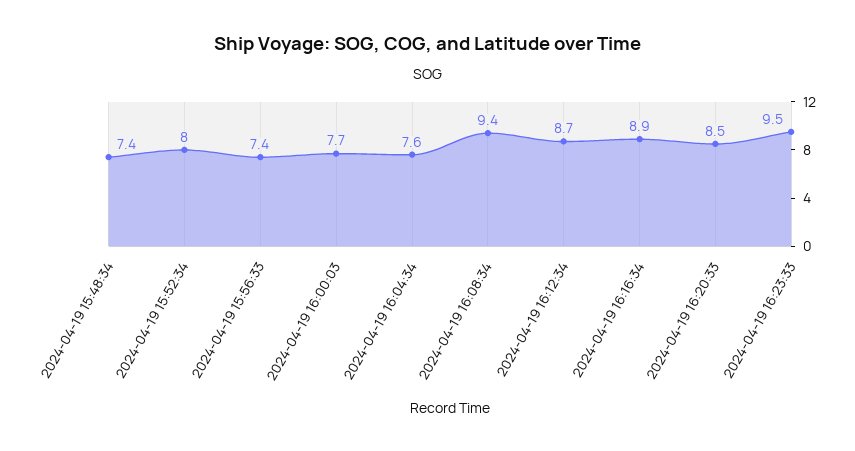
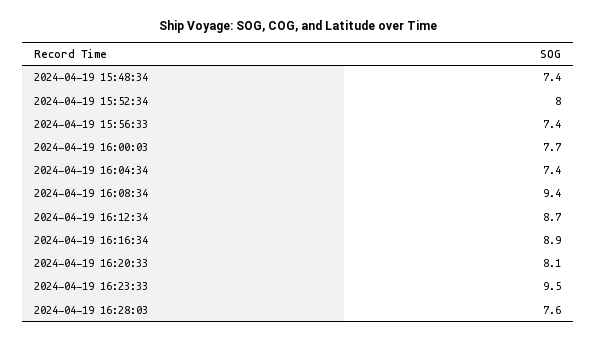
2024-04-19 16:04:34: 7.6 -> 7.4
2024-04-19 16:20:33: 8.5 -> 8.1
2024-04-19 16:28:03: none -> 7.6

